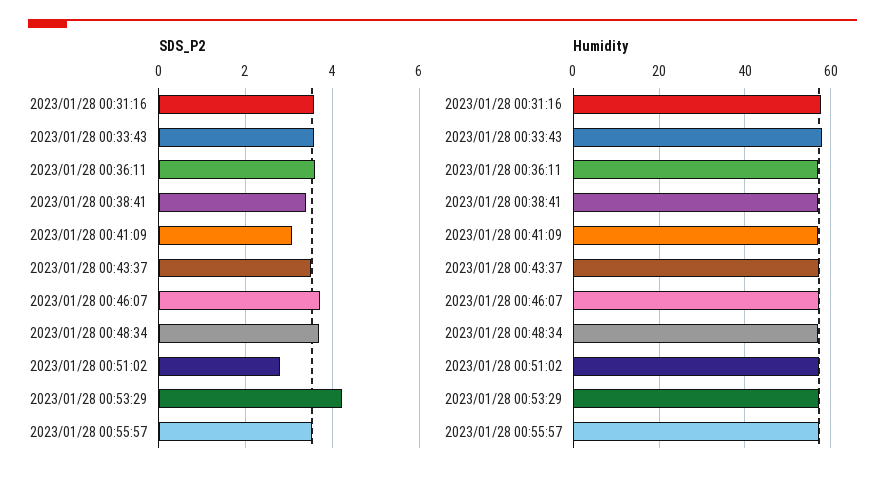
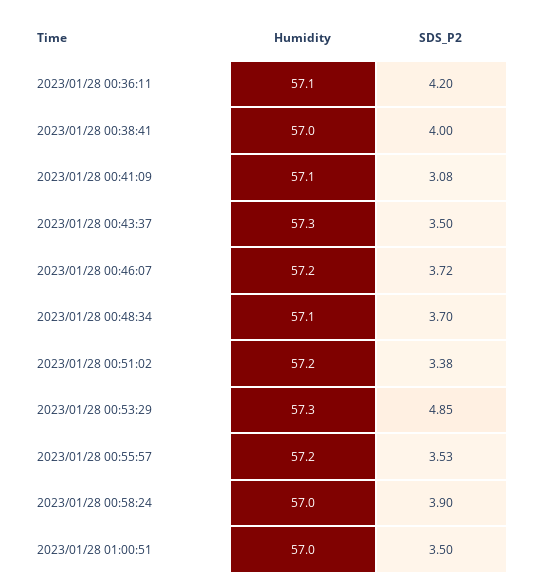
SDS_P2, 2023/01/28 00:31:16: 3.6 -> none
SDS_P2, 2023/01/28 00:33:43: 3.6 -> none
SDS_P2, 2023/01/28 00:36:11: 3.6 -> 4.2
SDS_P2, 2023/01/28 00:38:41: 3.4 -> 4
SDS_P2, 2023/01/28 00:51:02: 2.8 -> 3.38
SDS_P2, 2023/01/28 00:53:29: 4.2 -> 4.85
Humidity, 2023/01/28 00:31:16: 58 -> none
Humidity, 2023/01/28 00:33:43: 58 -> none
Humidity, 2023/01/28 00:58:24: none -> 57
SDS_P2, 2023/01/28 00:58:24: none -> 3.9
Humidity, 2023/01/28 01:00:51: none -> 57
SDS_P2, 2023/01/28 01:00:51: none -> 3.5

